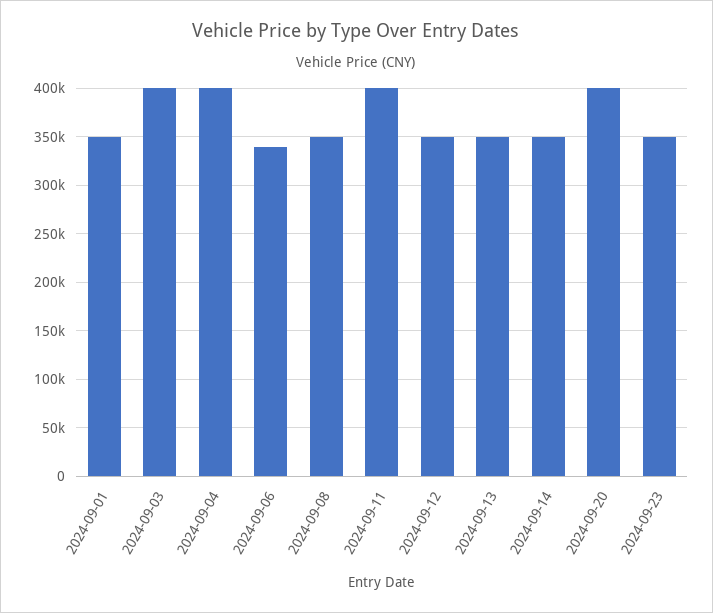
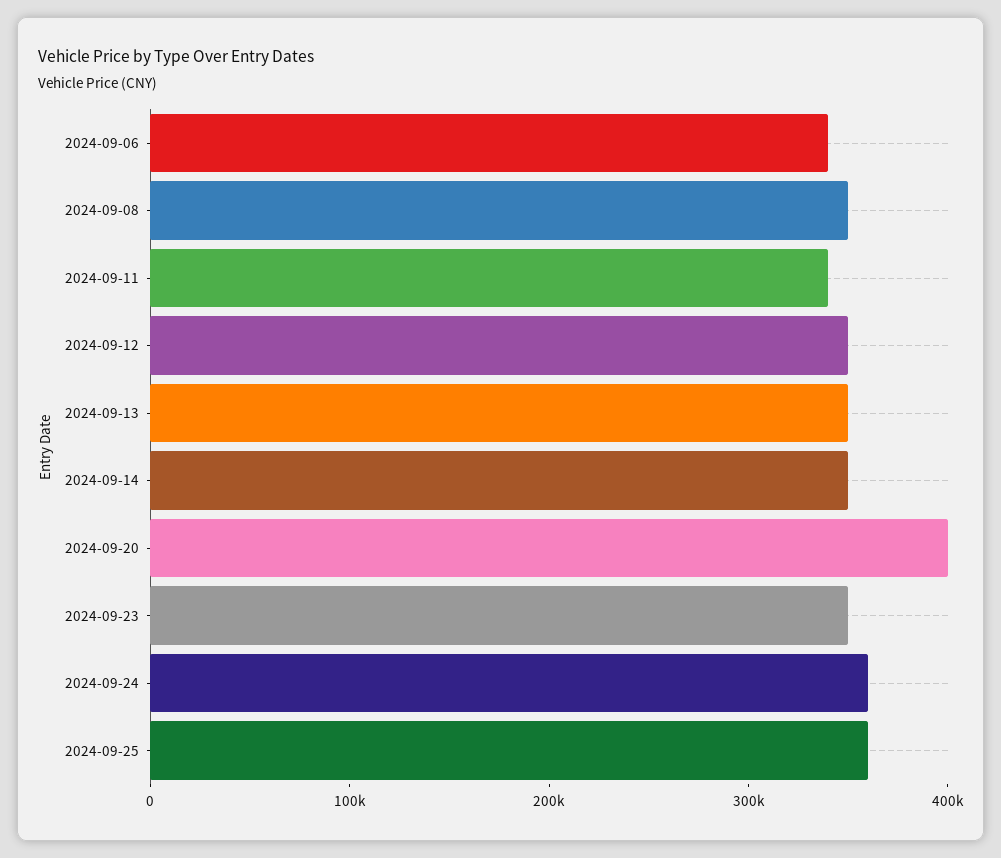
2024-09-01: 350000 -> none
2024-09-03: 400000 -> none
2024-09-04: 400000 -> none
2024-09-11: 400000 -> 340000
2024-09-24: none -> 360000
2024-09-25: none -> 360000

